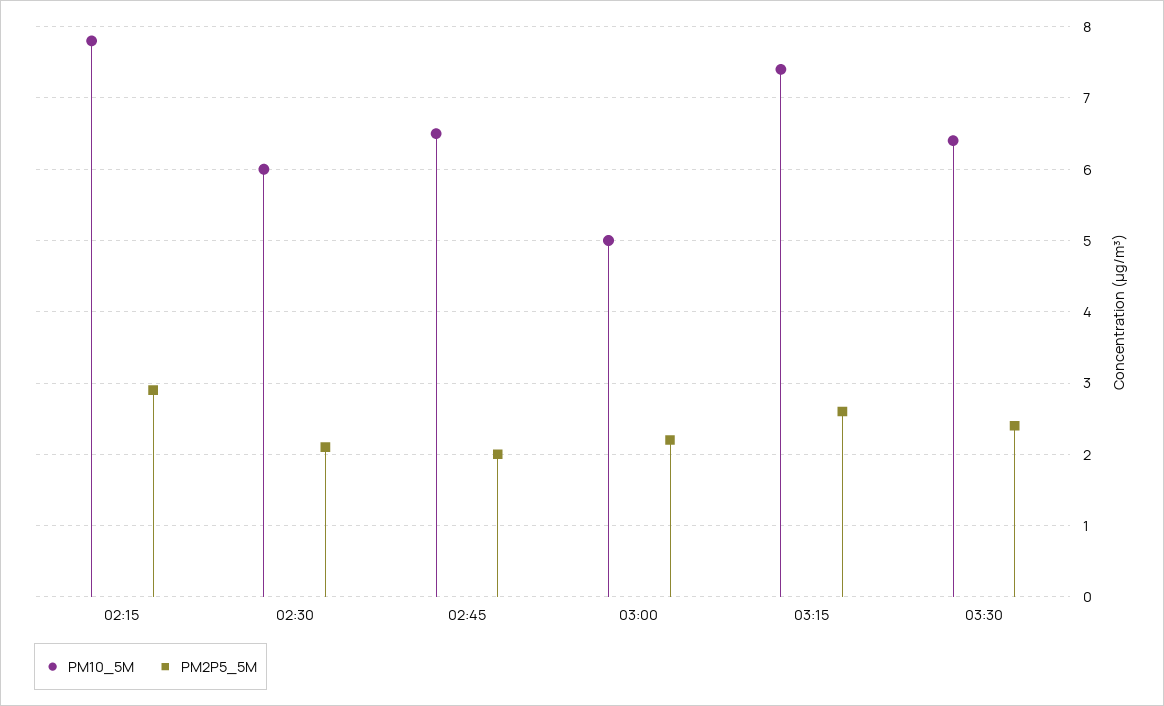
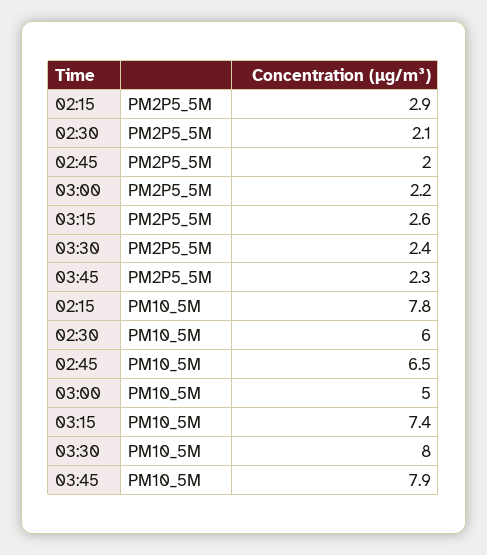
PM10_5M, 03:30: 6.4 -> 8
PM2P5_5M, 03:45: none -> 2.3
PM10_5M, 03:45: none -> 7.9

